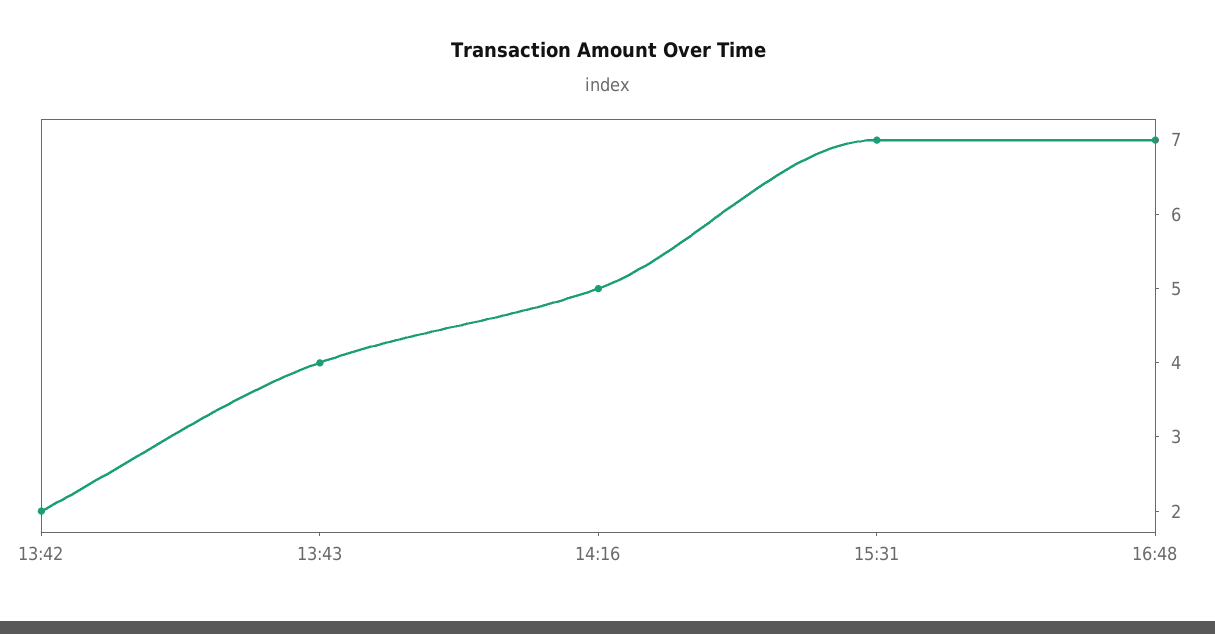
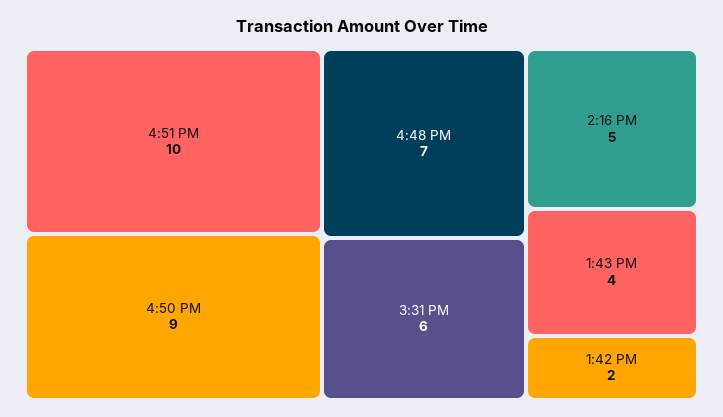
15:31: 7 -> 6
4:51 PM: none -> 10
4:50 PM: none -> 9

